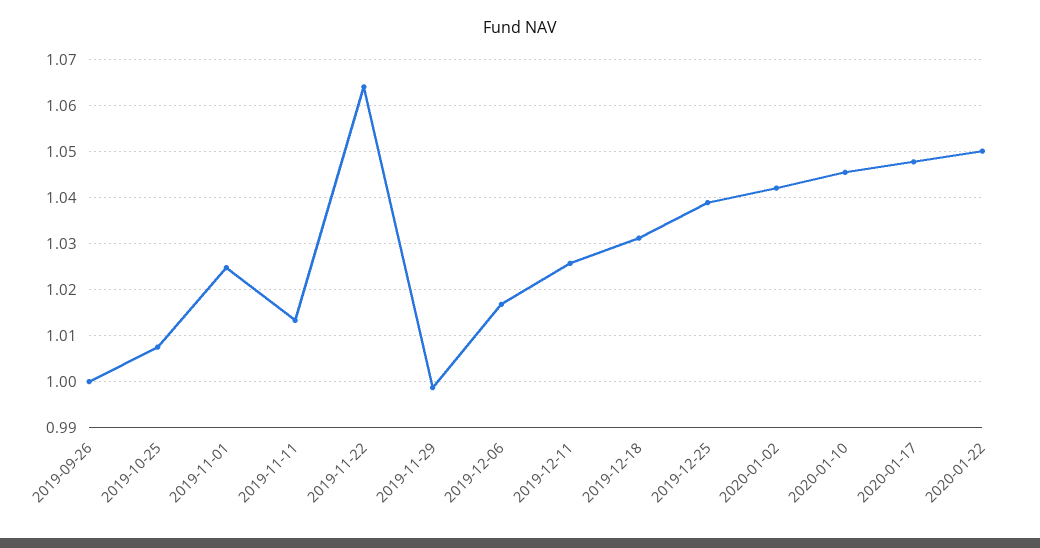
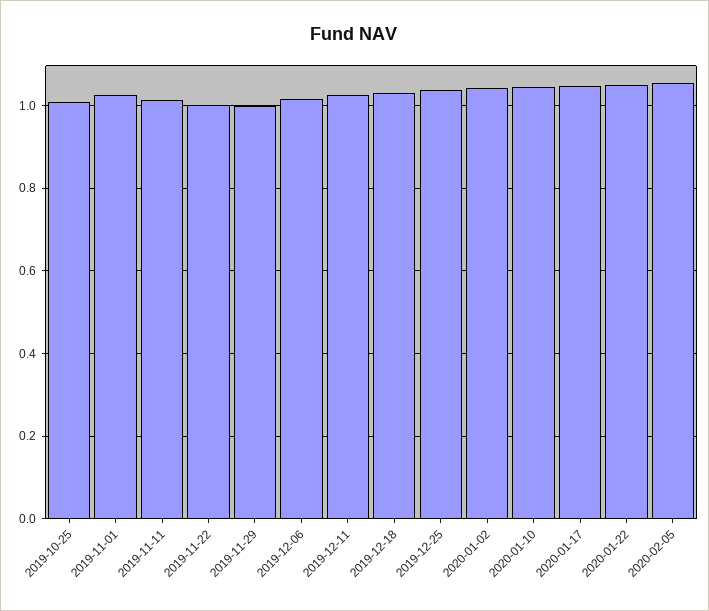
2019-09-26: 1 -> none
2019-11-22: 1.064 -> 1
2020-02-05: none -> 1.06

